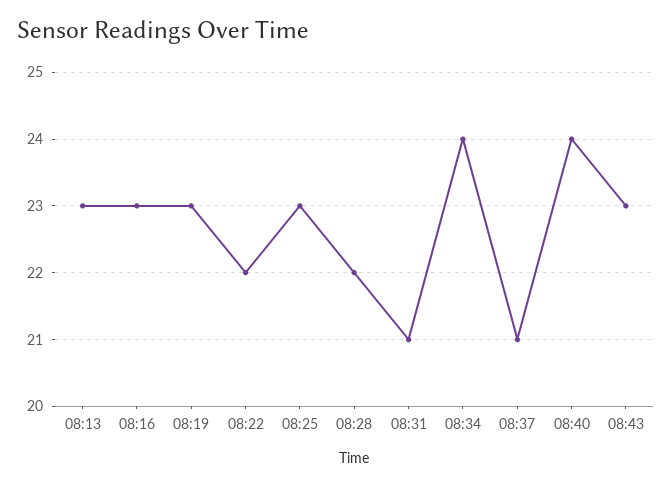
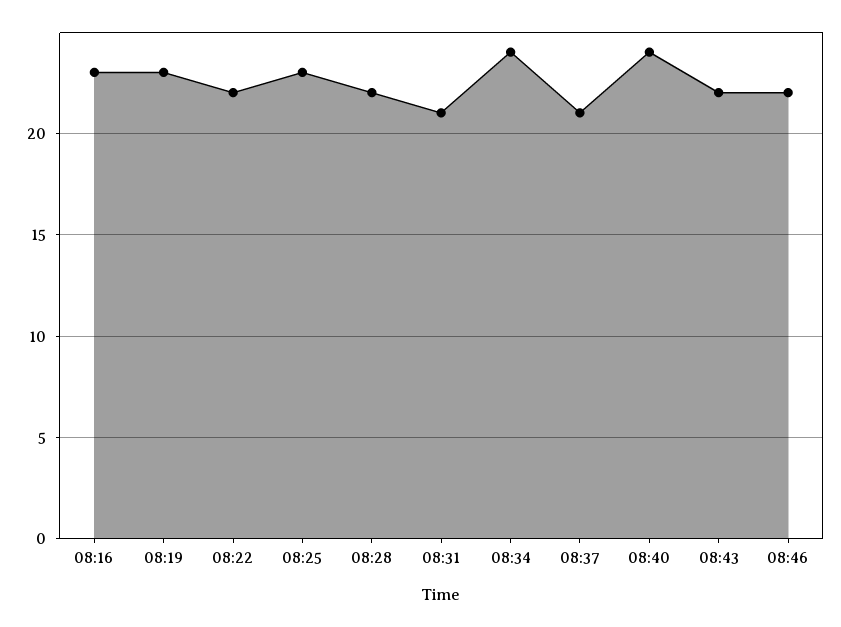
08:13: 23 -> none
08:43: 23 -> 22
08:46: none -> 22

